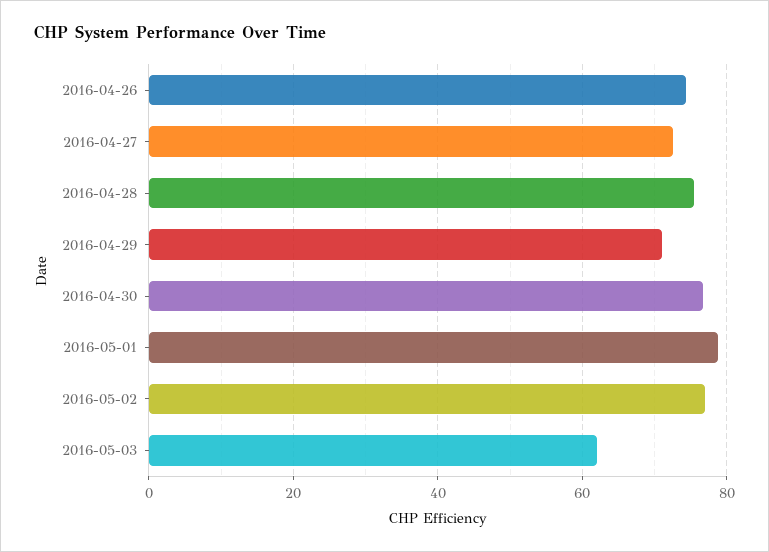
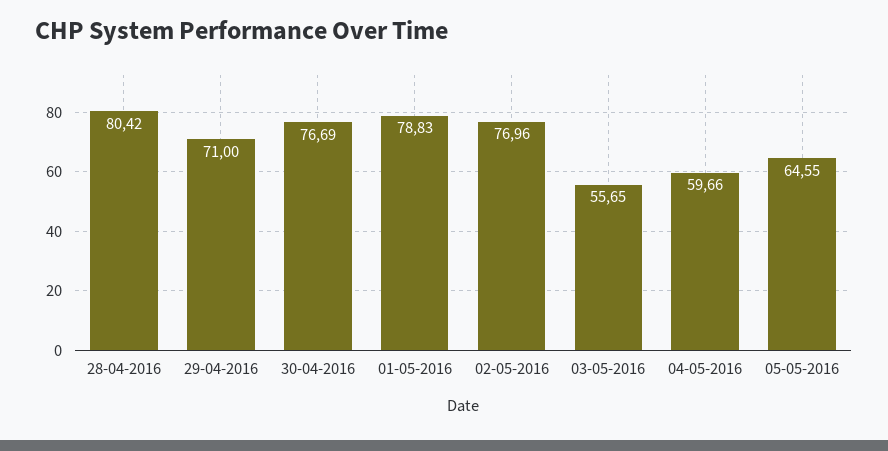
2016-04-26: 74 -> none
2016-04-27: 72 -> none
2016-04-28: 76 -> 80.42
2016-05-03: 62 -> 55.65
04-05-2016: none -> 59.66
05-05-2016: none -> 64.55

